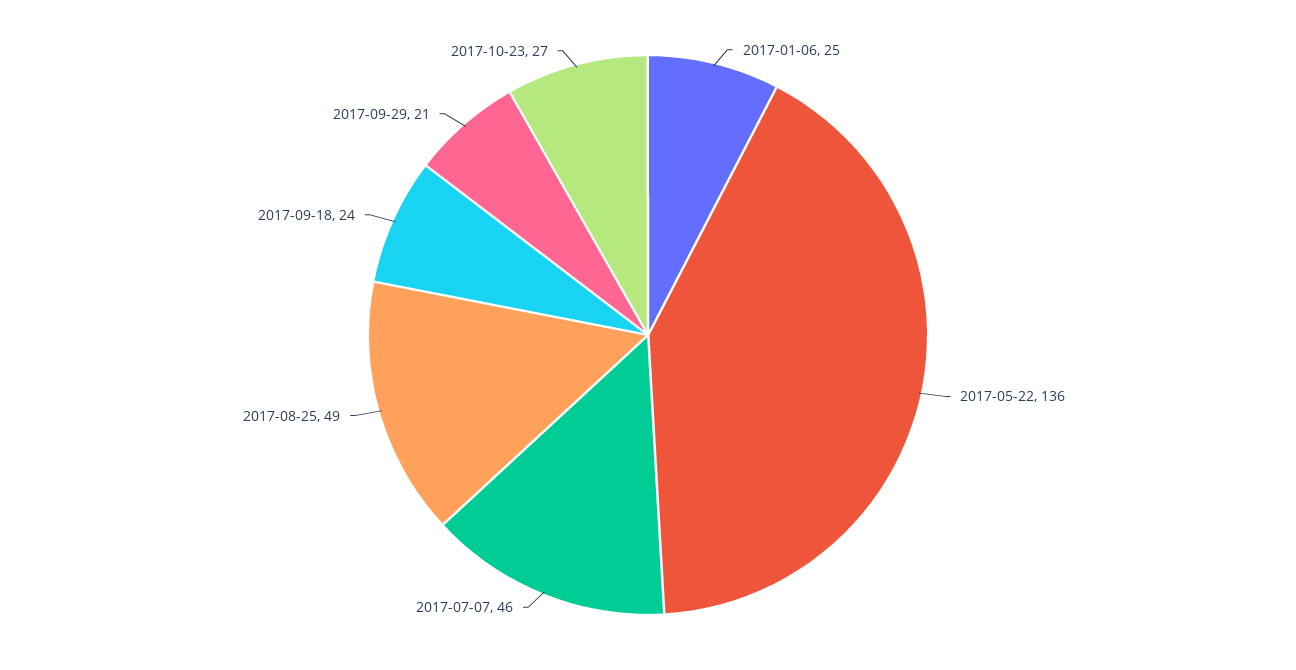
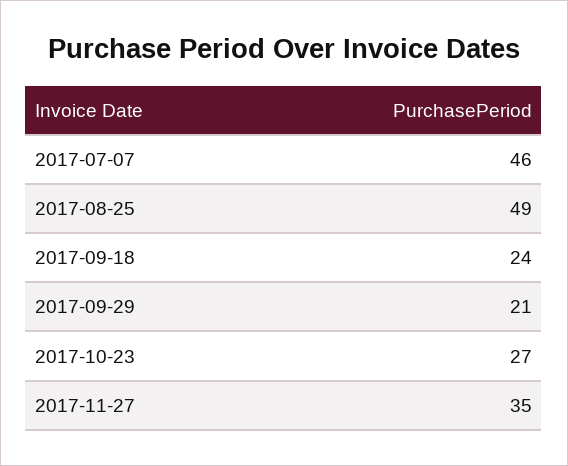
2017-01-06: 25 -> none
2017-05-22: 136 -> none
2017-11-27: none -> 35

